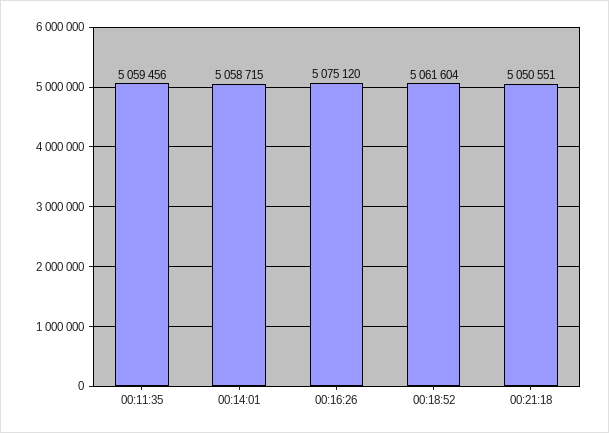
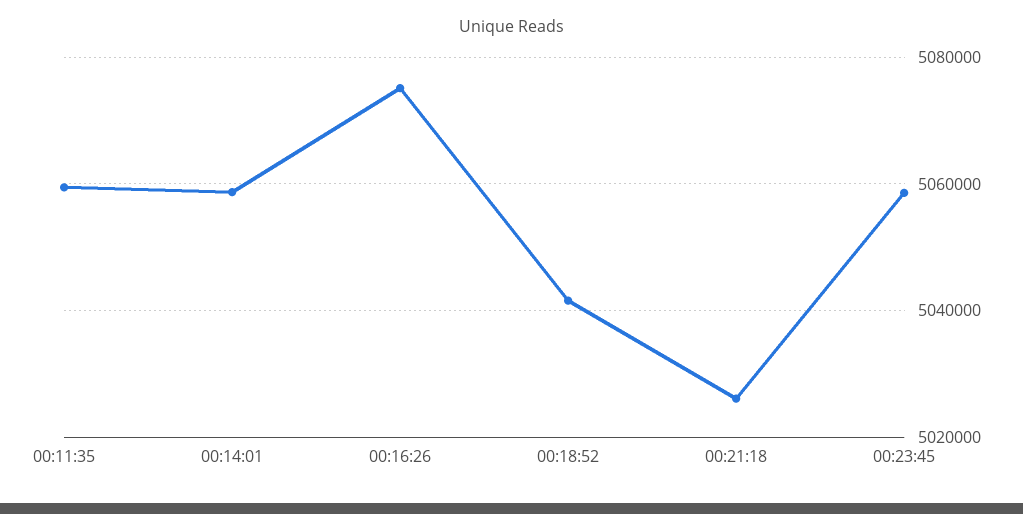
00:18:52: 5061604 -> 5042000
00:21:18: 5050551 -> 5026000
00:23:45: none -> 5058000

